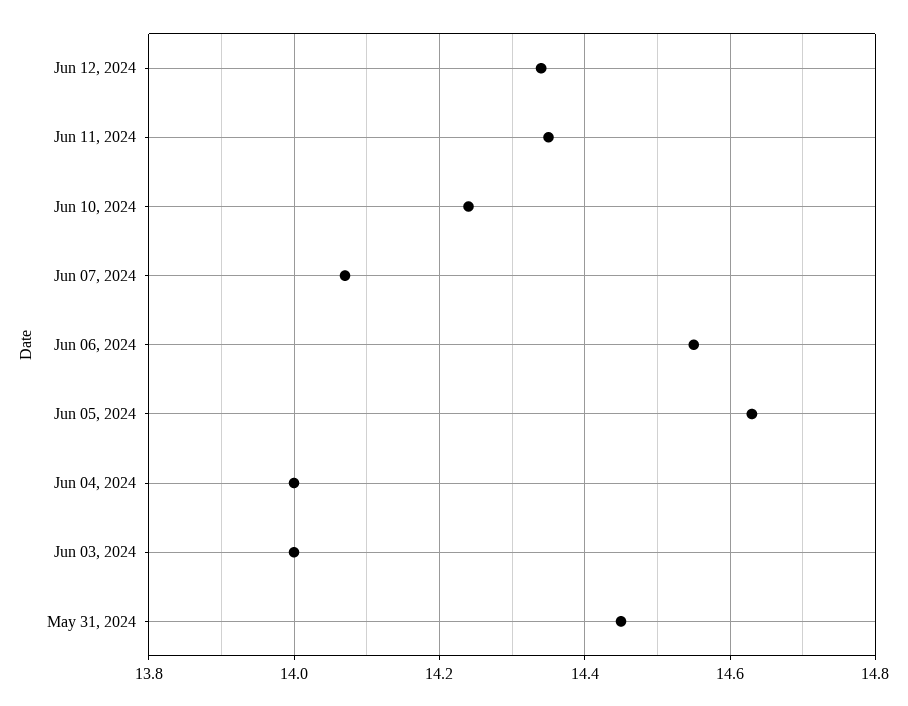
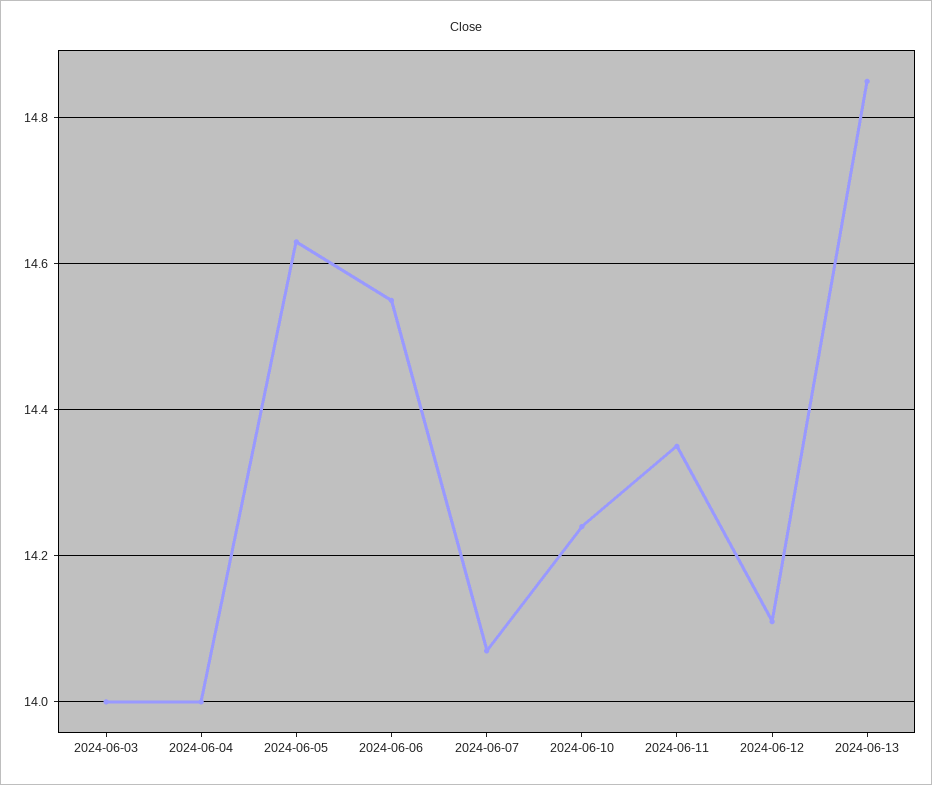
Jun 12, 2024: 14.35 -> 14.1
May 31, 2024: 14.45 -> none
2024-06-13: none -> 14.85

